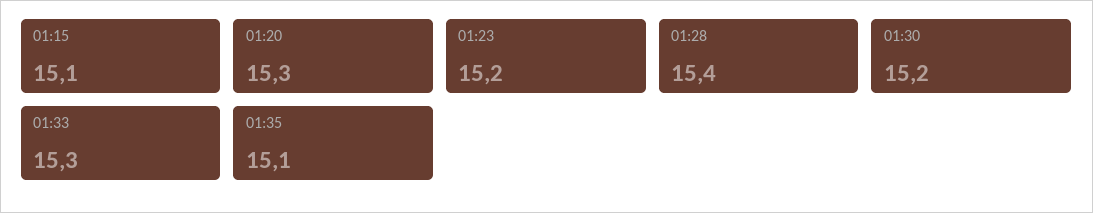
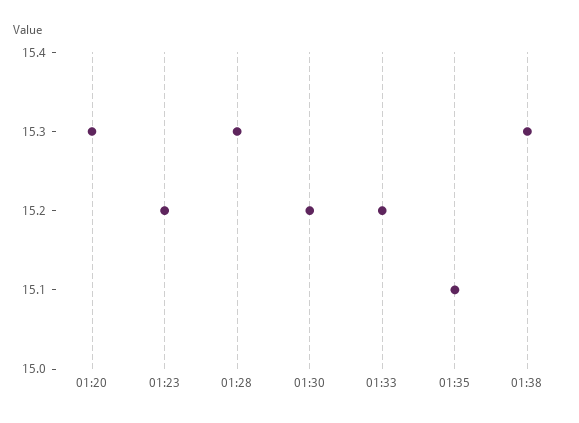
01:15: 15.1 -> none
01:28: 15.4 -> 15.3
01:33: 15.3 -> 15.2
01:38: none -> 15.3

